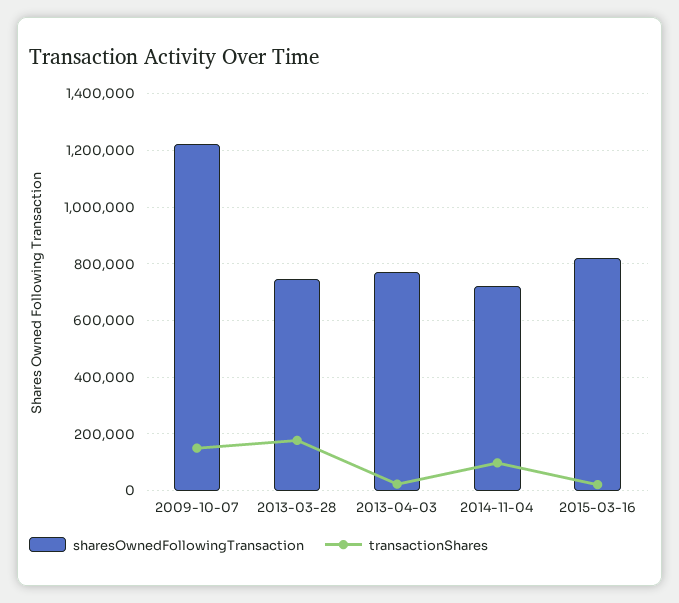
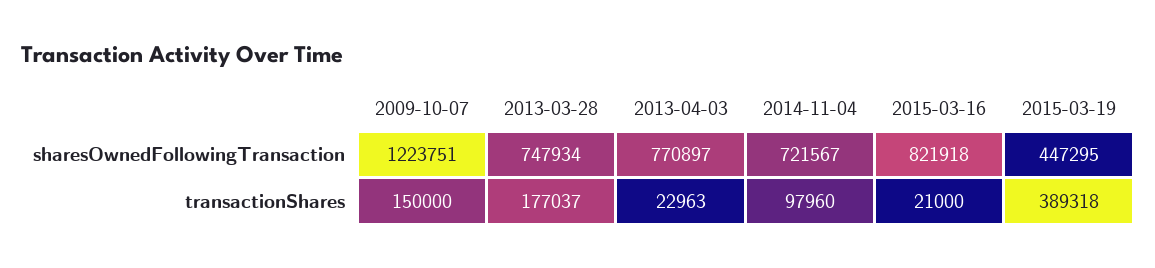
sharesOwnedFollowingTransaction, 2015-03-19: none -> 447295
transactionShares, 2015-03-19: none -> 389318

